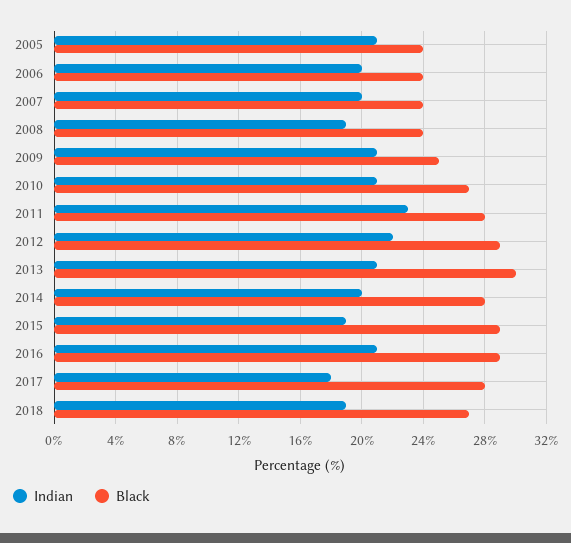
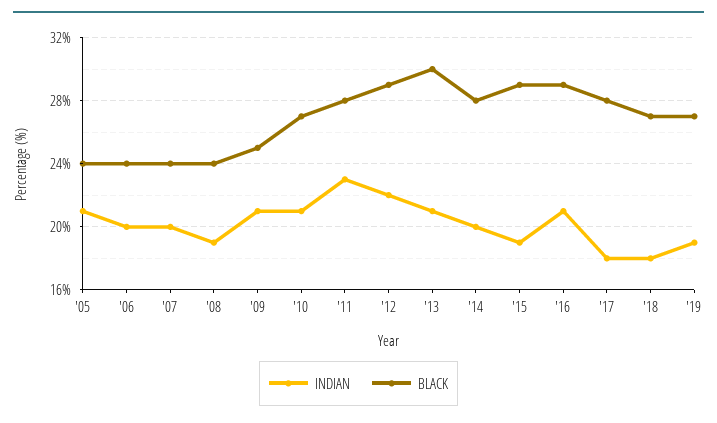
Indian, 2018: 19 -> 18
Indian, '19: none -> 19
Black, '19: none -> 27

